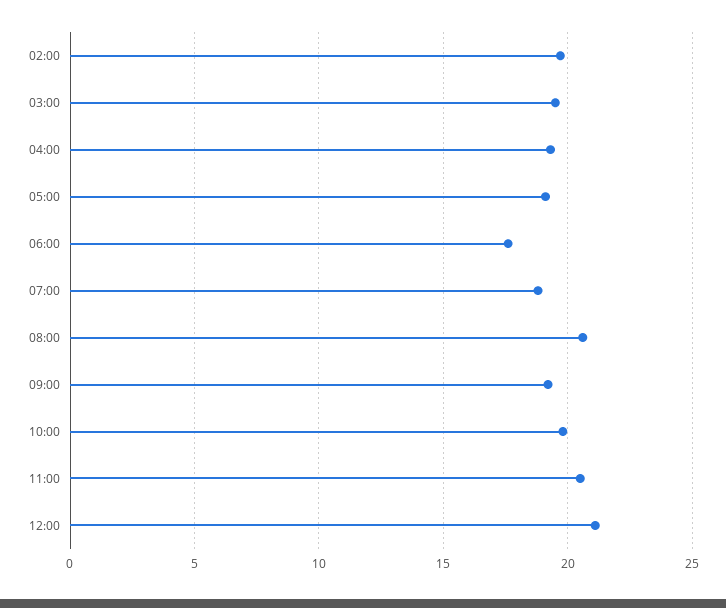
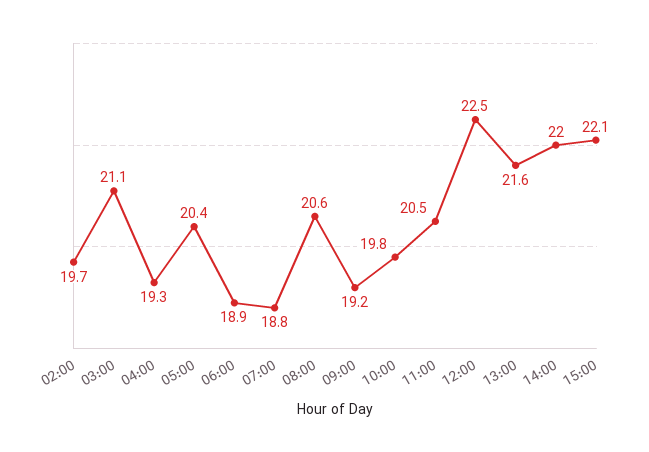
03:00: 19.5 -> 21.1
05:00: 19 -> 20.4
06:00: 17.5 -> 18.9
12:00: 21 -> 22.5
13:00: none -> 21.6
14:00: none -> 22
15:00: none -> 22.1

